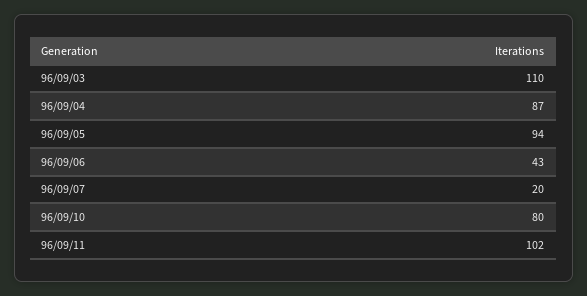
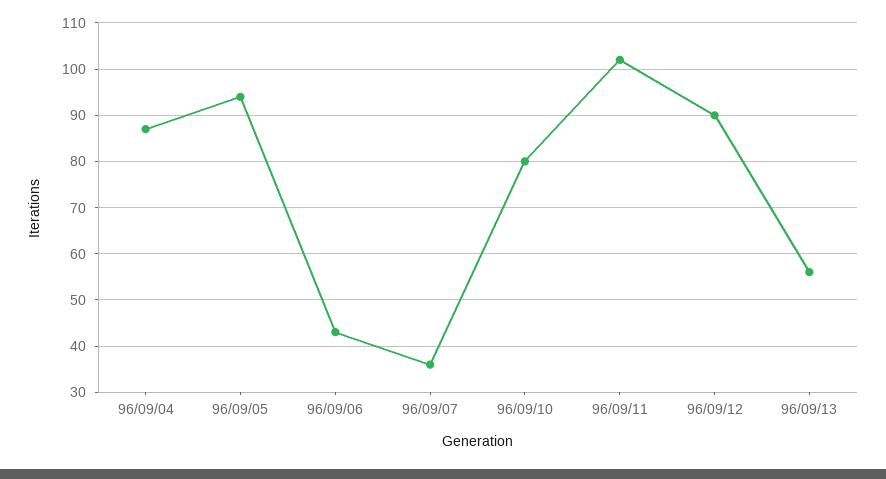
96/09/03: 110 -> none
96/09/07: 20 -> 35
96/09/12: none -> 90
96/09/13: none -> 55

